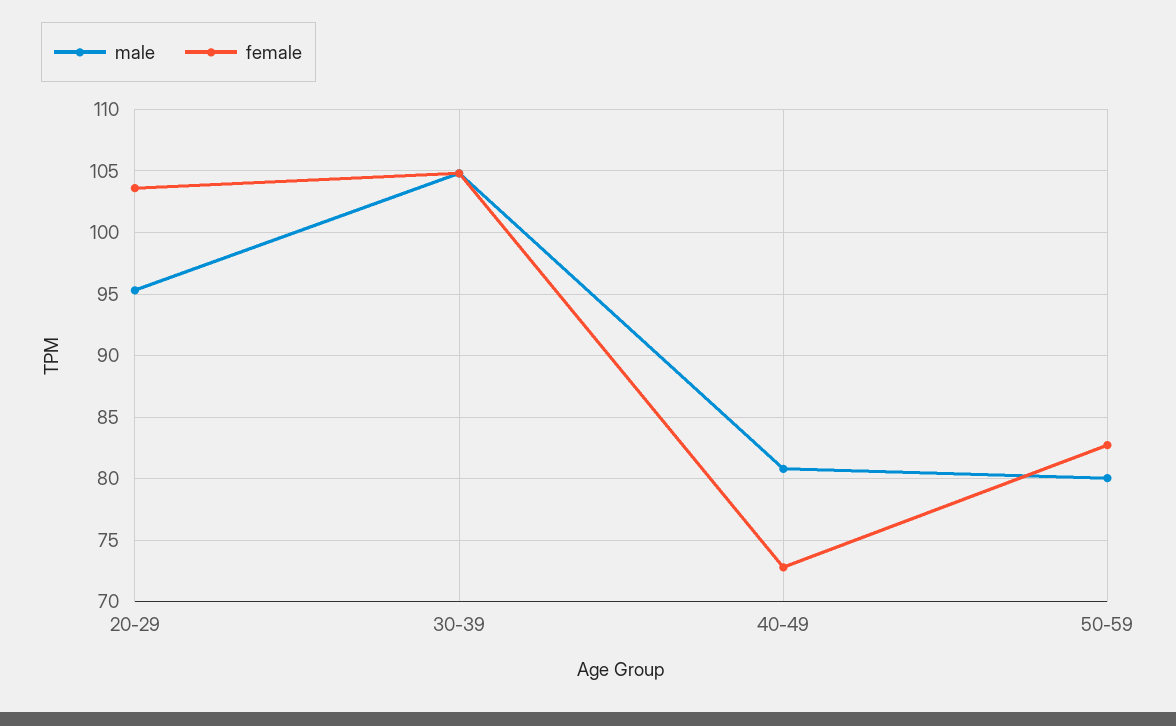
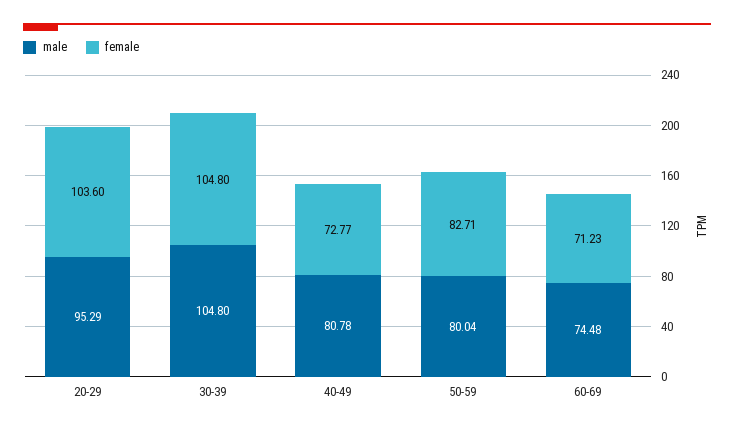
male, 60-69: none -> 74.48
female, 60-69: none -> 71.23

